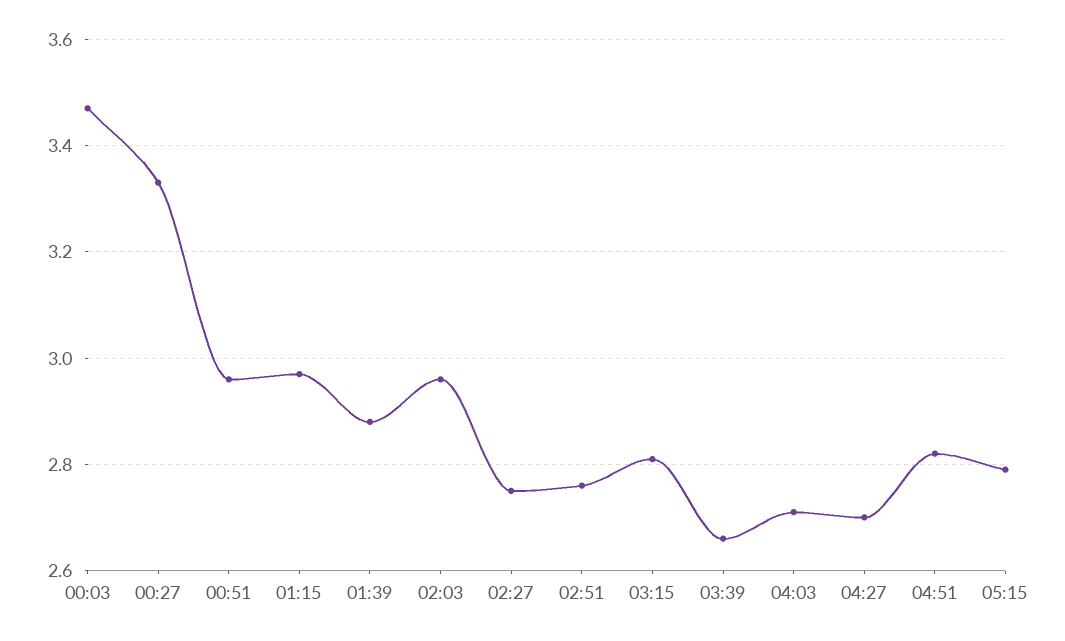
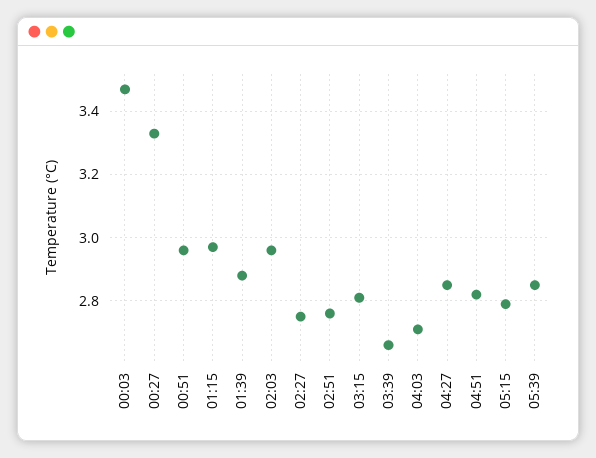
04:27: 2.7 -> 2.85
05:39: none -> 2.85

